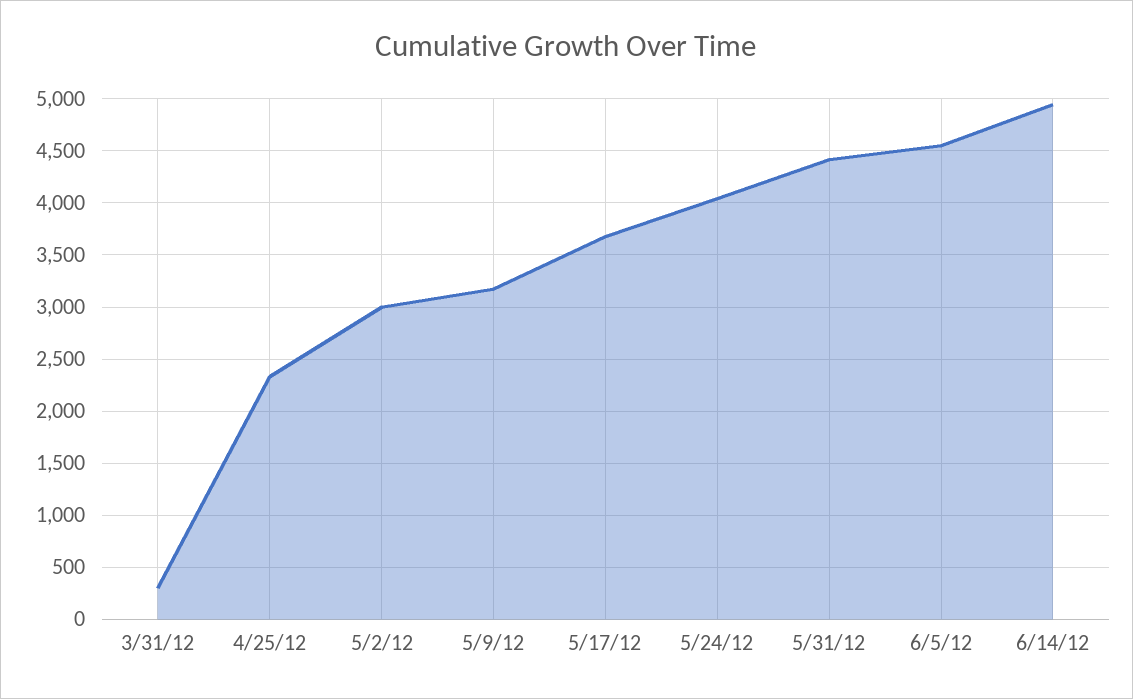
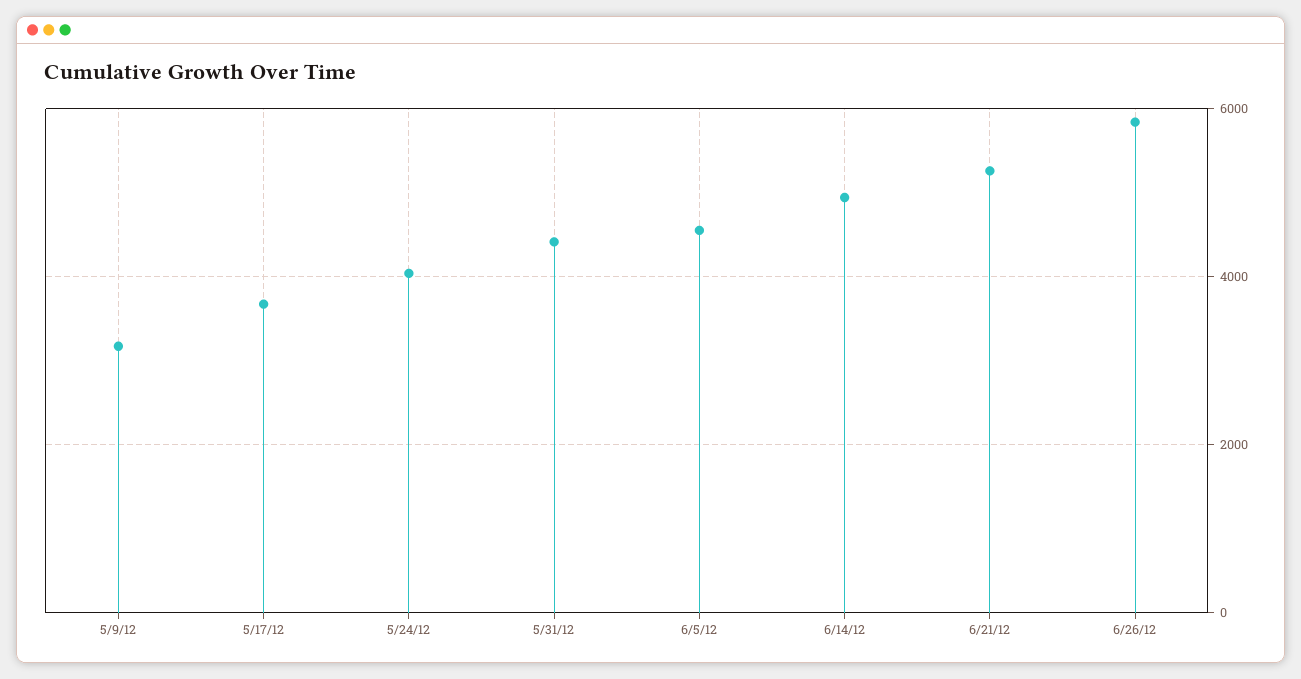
3/31/12: 300 -> none
4/25/12: 2300 -> none
5/2/12: 3000 -> none
6/21/12: none -> 5200
6/26/12: none -> 5800

